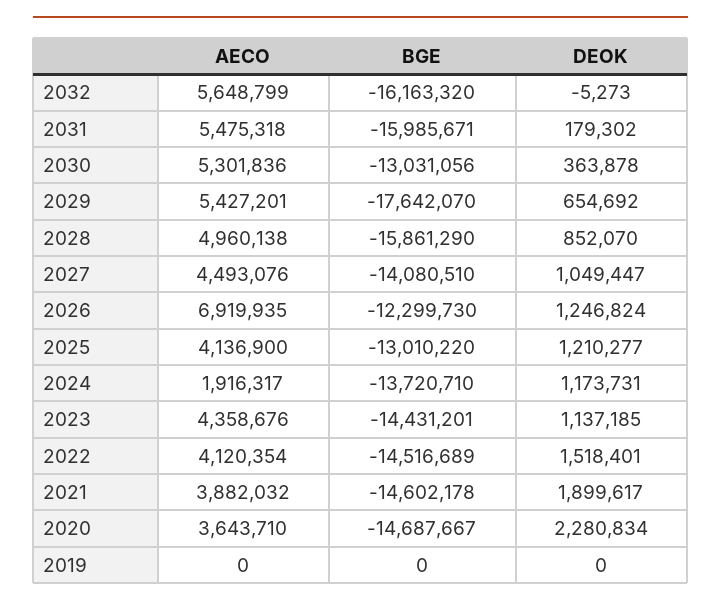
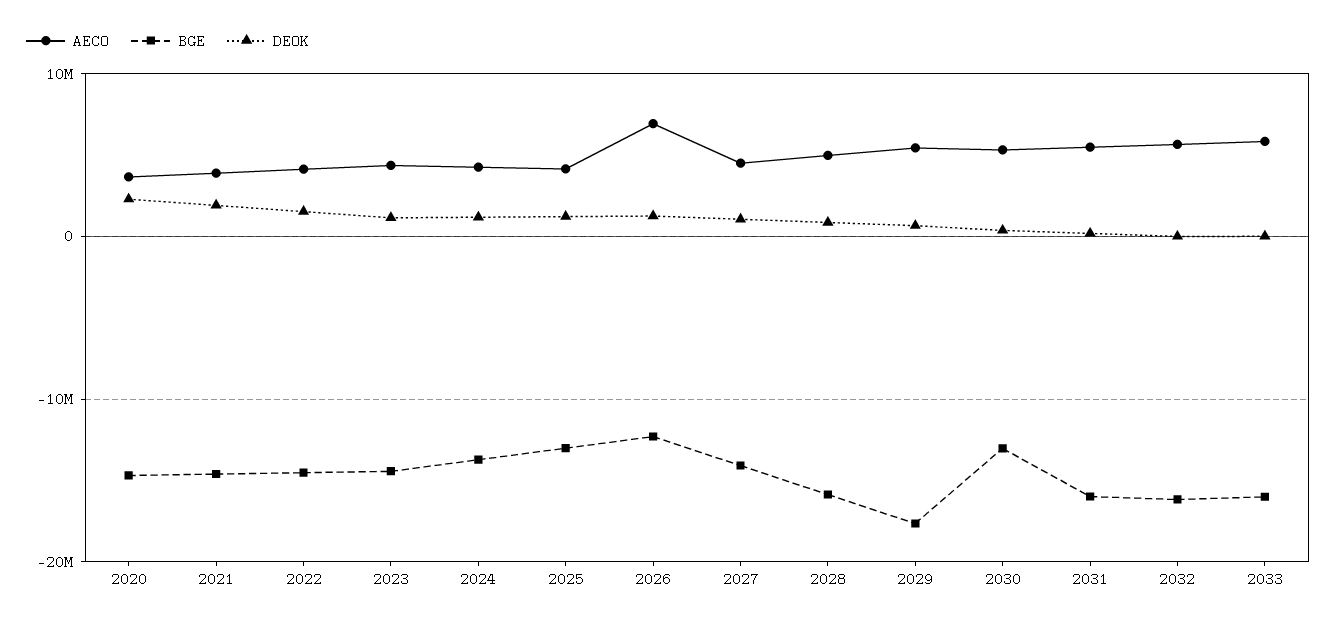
AECO, 2024: 1916317 -> 4000000
AECO, 2019: 0 -> none
BGE, 2019: 0 -> none
DEOK, 2019: 0 -> none
AECO, 2033: none -> 6000000
BGE, 2033: none -> -16000000
DEOK, 2033: none -> 0

